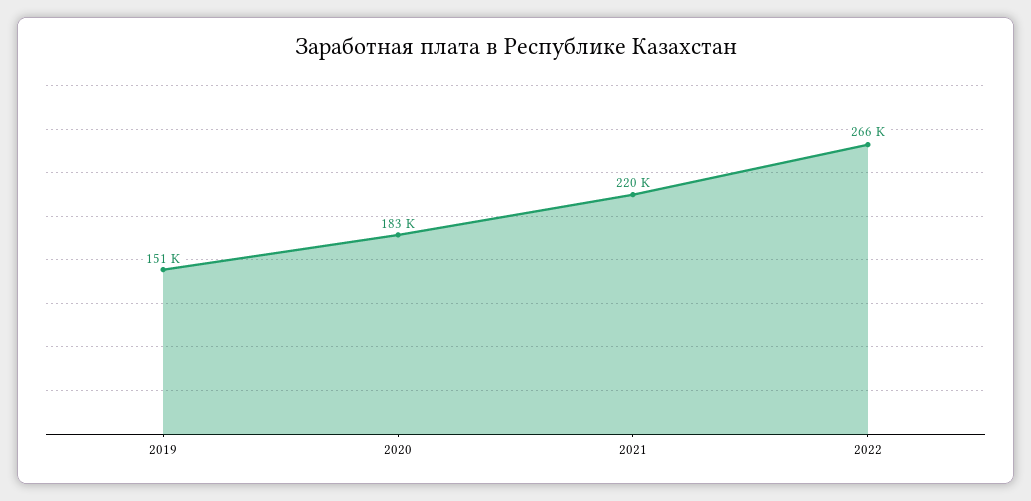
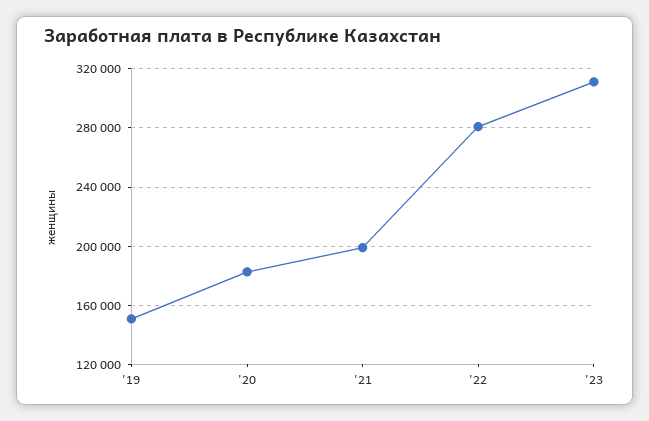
2021: 220000 -> 200000
2022: 266000 -> 280000
'23: none -> 310000

